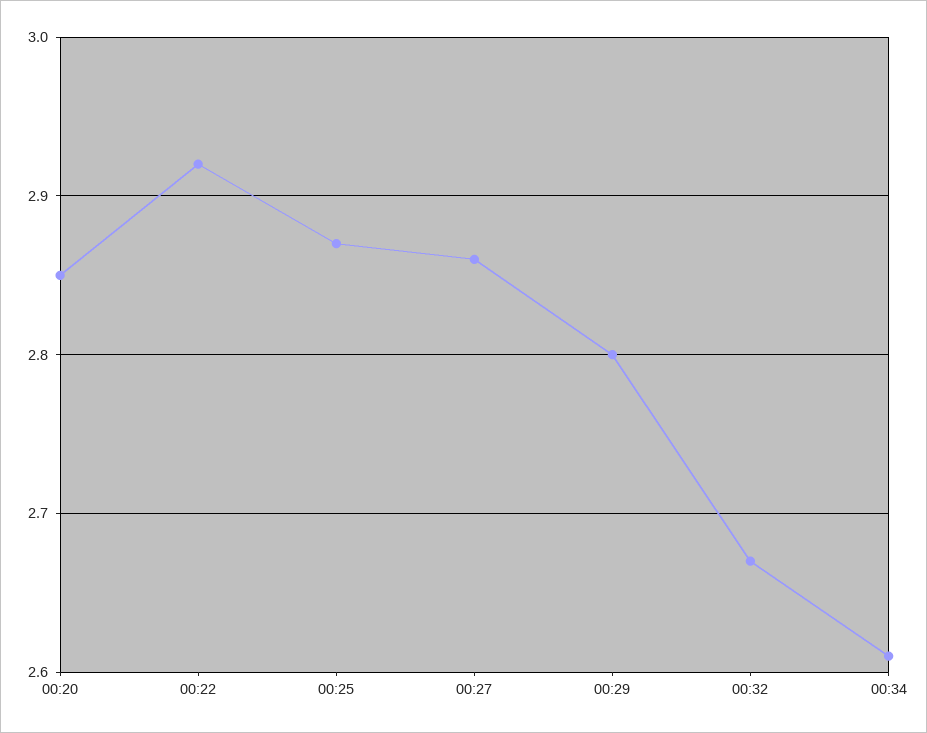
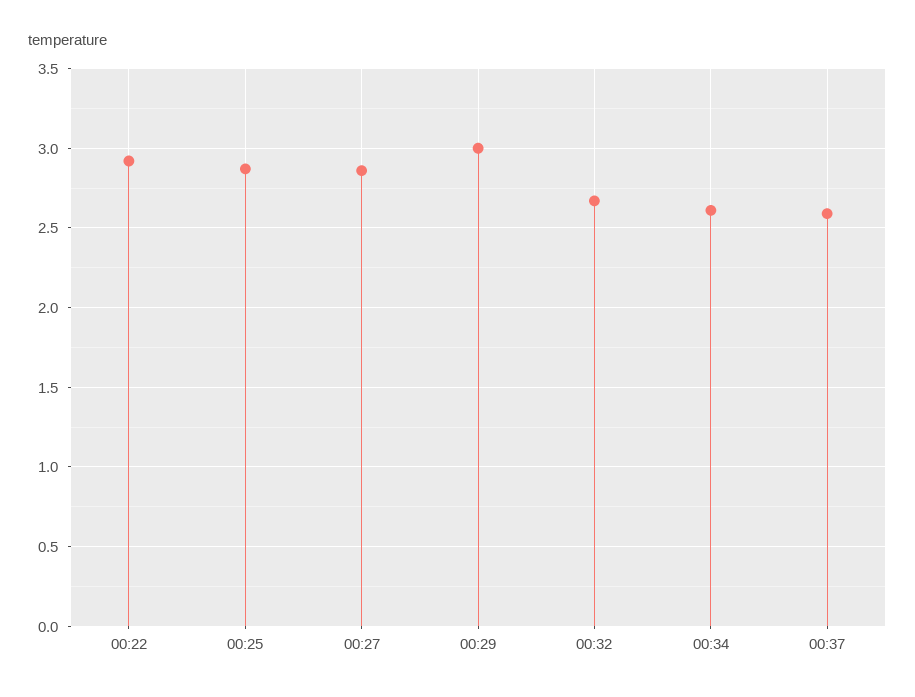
00:20: 2.85 -> none
00:29: 2.8 -> 3
00:37: none -> 2.6

